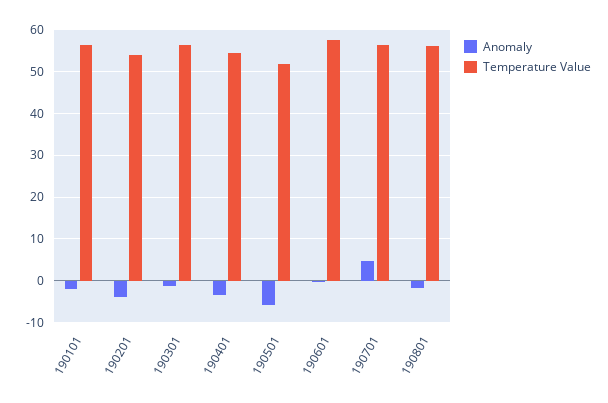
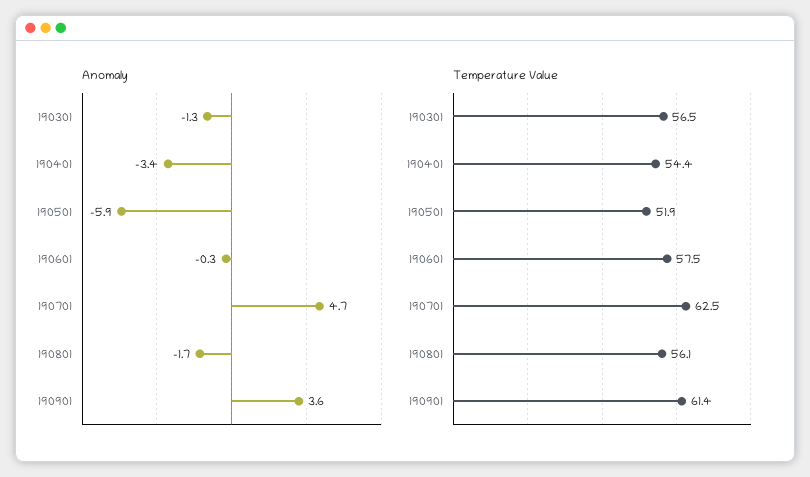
Anomaly, 190101: -2 -> none
Temperature Value, 190101: 56 -> none
Anomaly, 190201: -4 -> none
Temperature Value, 190201: 54 -> none
Temperature Value, 190701: 56 -> 62.5
Anomaly, 190901: none -> 3.6
Temperature Value, 190901: none -> 61.4

